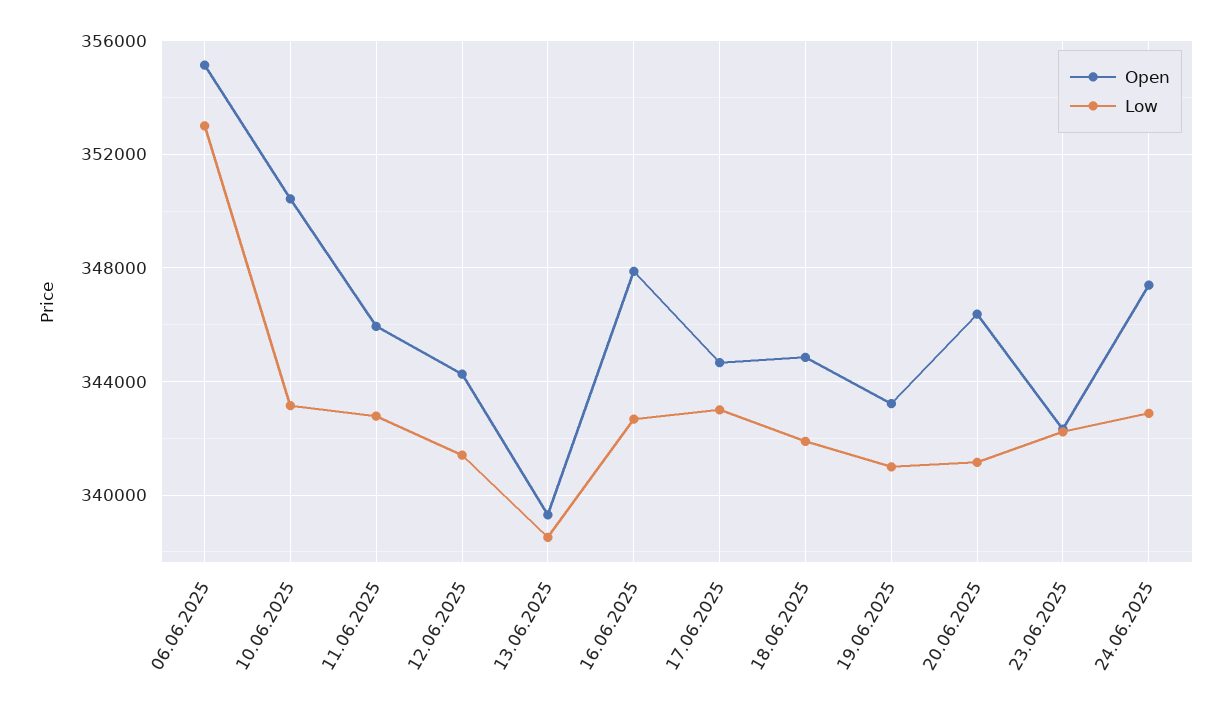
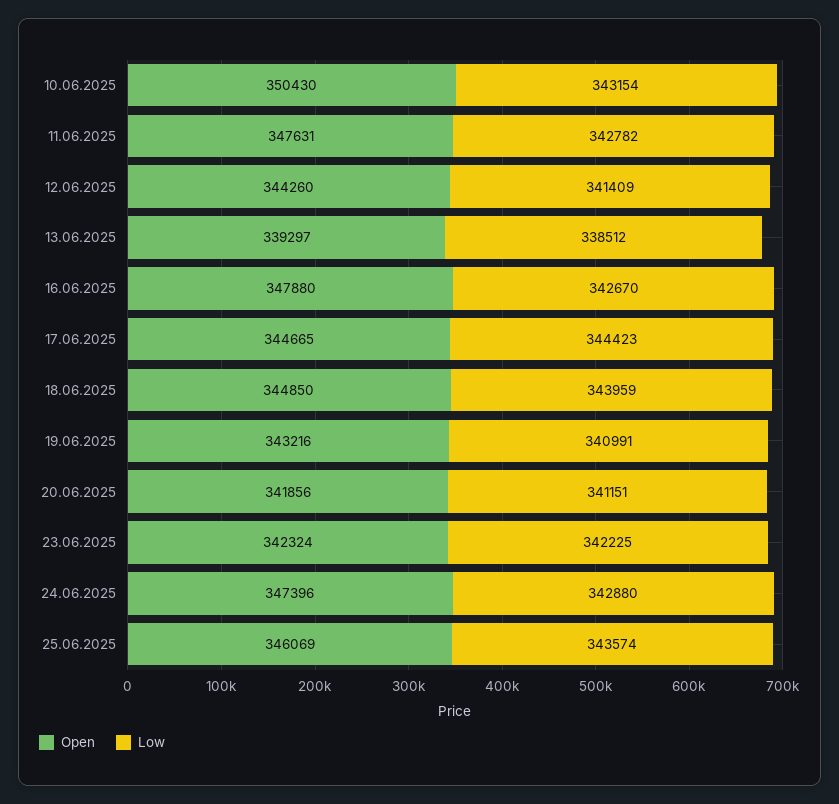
Open, 06.06.2025: 355000 -> none
Low, 06.06.2025: 353000 -> none
Open, 11.06.2025: 346000 -> 347631
Low, 17.06.2025: 343000 -> 344423
Low, 18.06.2025: 342000 -> 343959
Open, 20.06.2025: 346500 -> 341856
Open, 25.06.2025: none -> 346069
Low, 25.06.2025: none -> 343574

